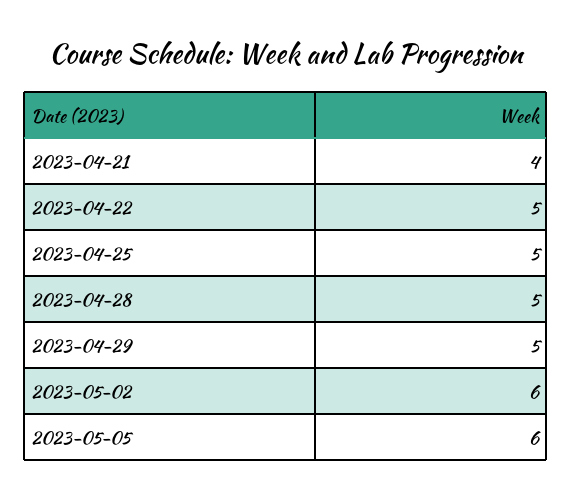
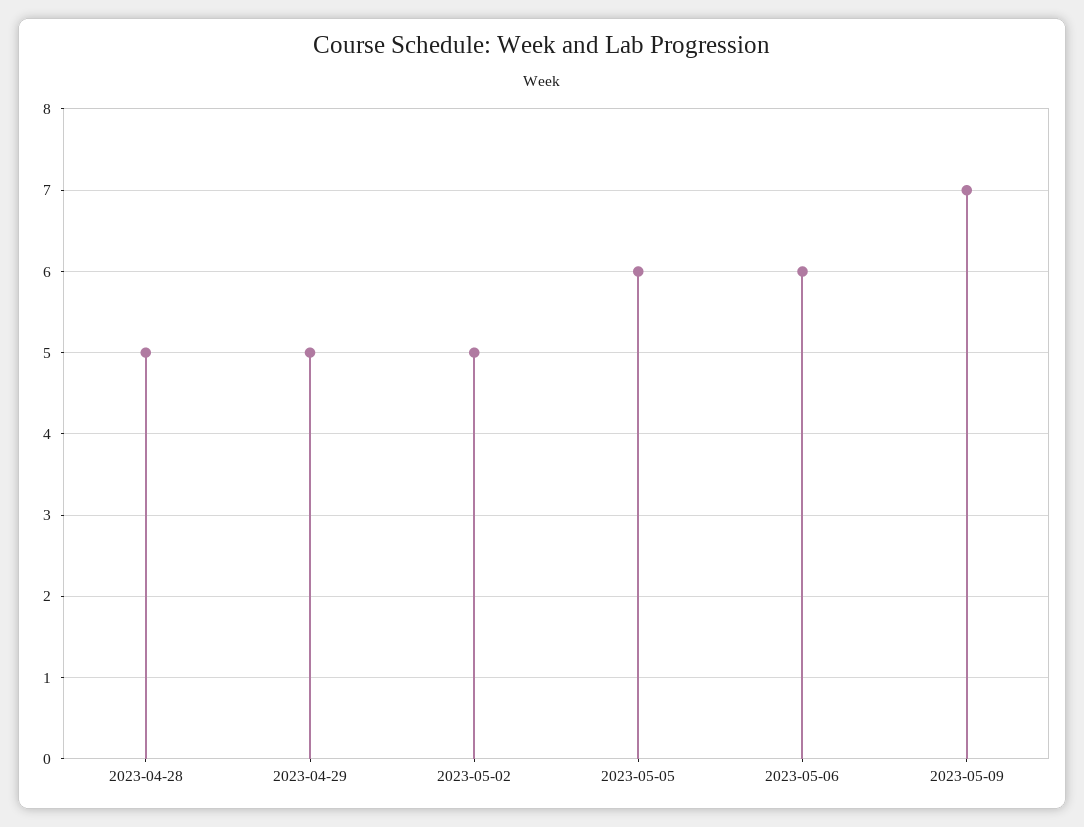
2023-04-21: 4 -> none
2023-04-22: 5 -> none
2023-04-25: 5 -> none
2023-05-02: 6 -> 5
2023-05-06: none -> 6
2023-05-09: none -> 7

